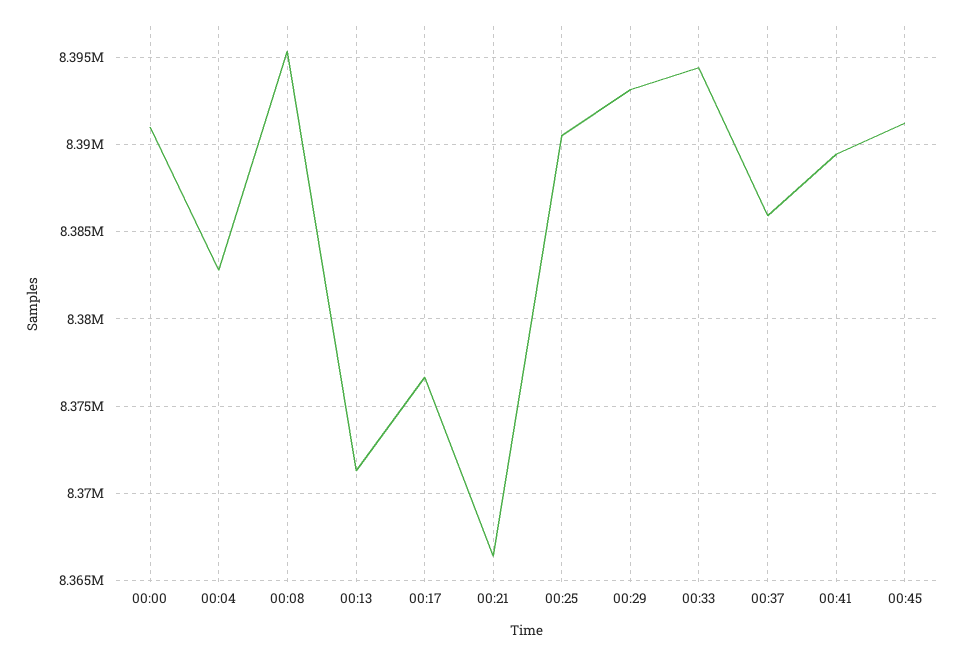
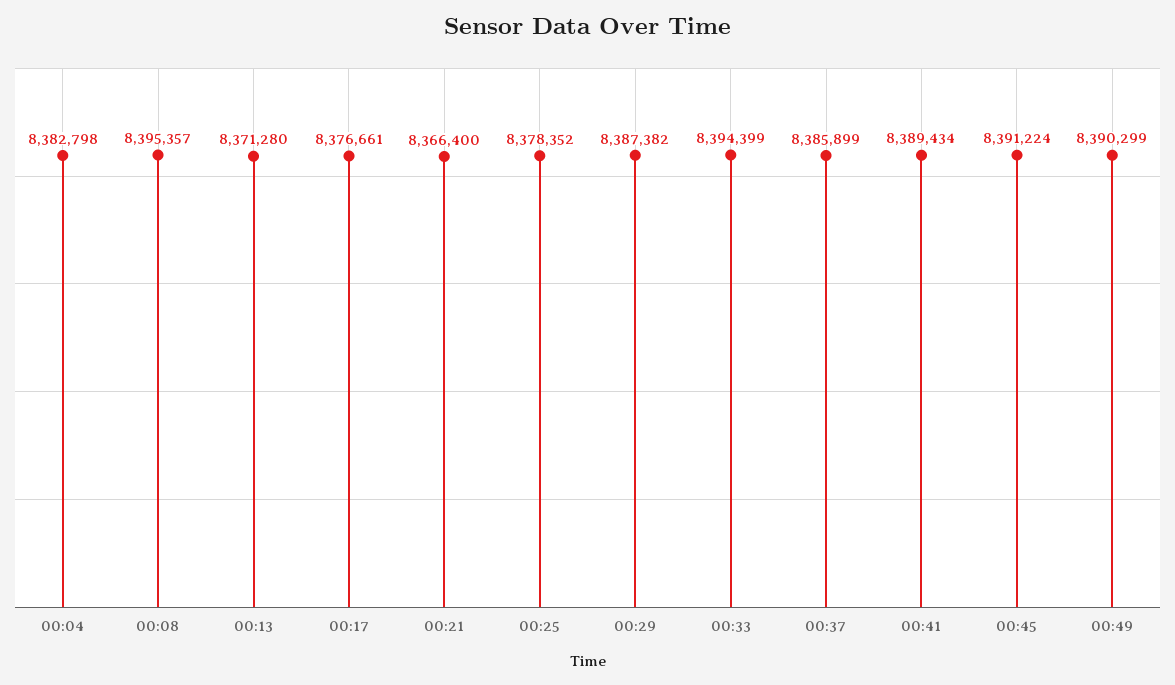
00:00: 8391000 -> none
00:25: 8390500 -> 8378352
00:29: 8393000 -> 8387382
00:49: none -> 8390299

